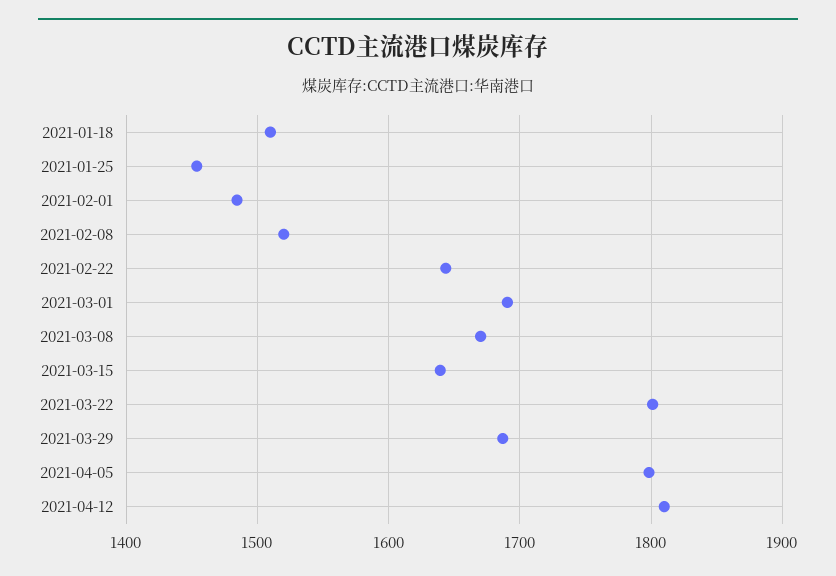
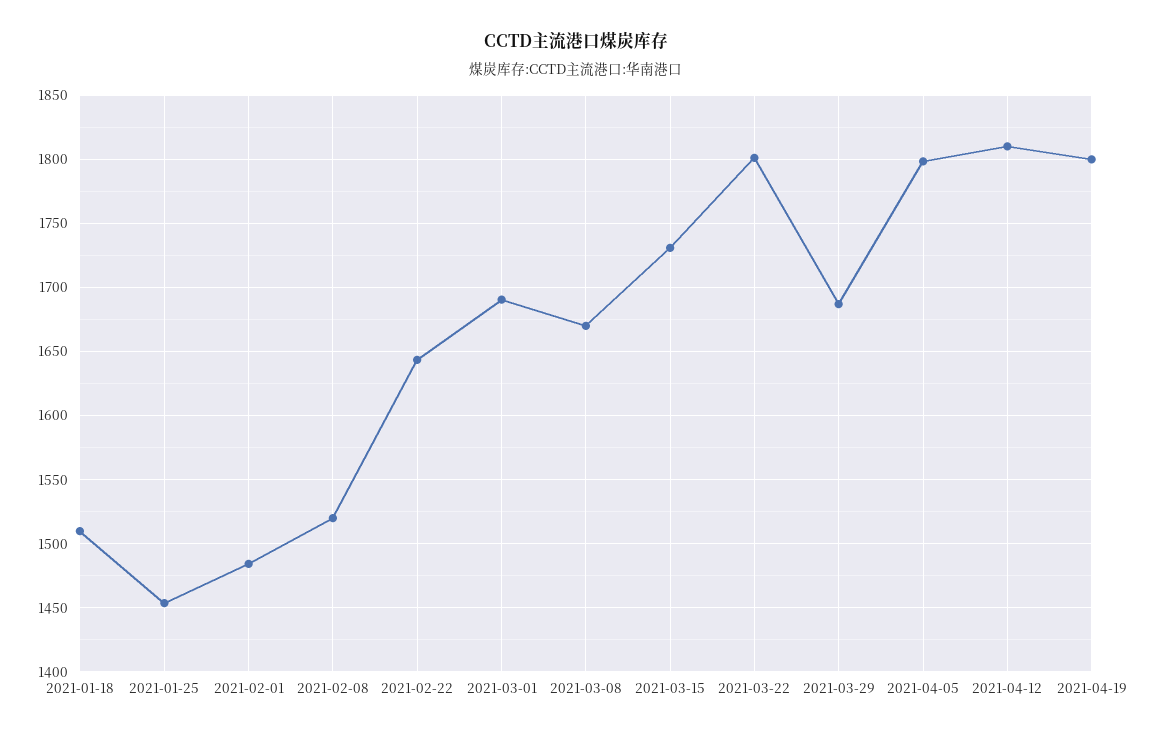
2021-03-15: 1640 -> 1730
2021-04-19: none -> 1800

